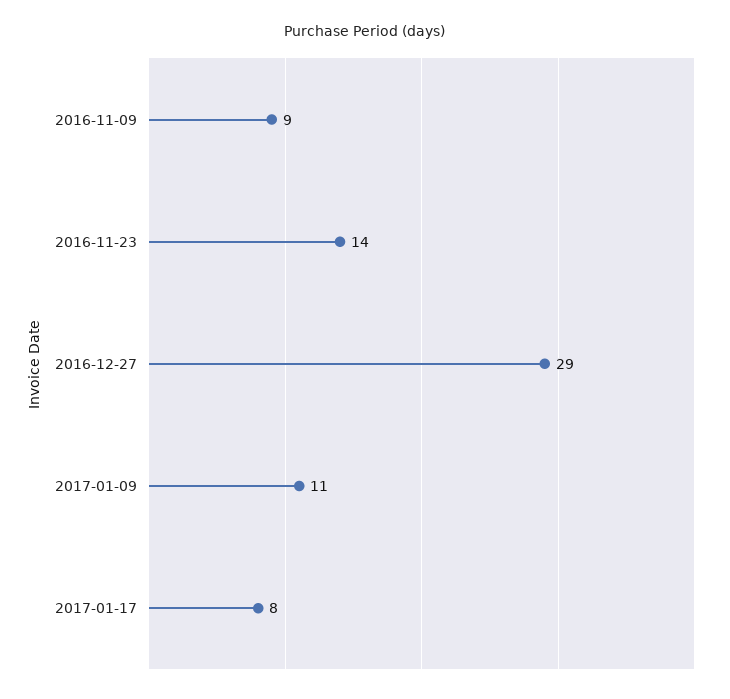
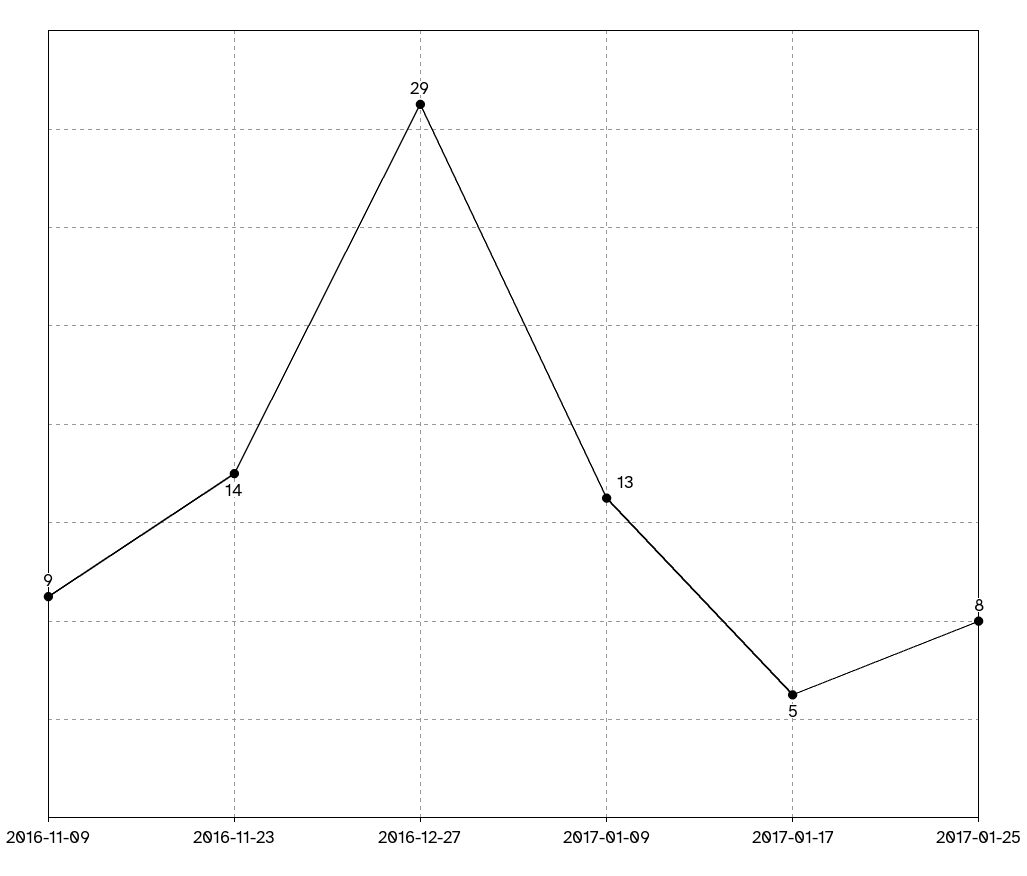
2017-01-09: 11 -> 13
2017-01-17: 8 -> 5
2017-01-25: none -> 8

